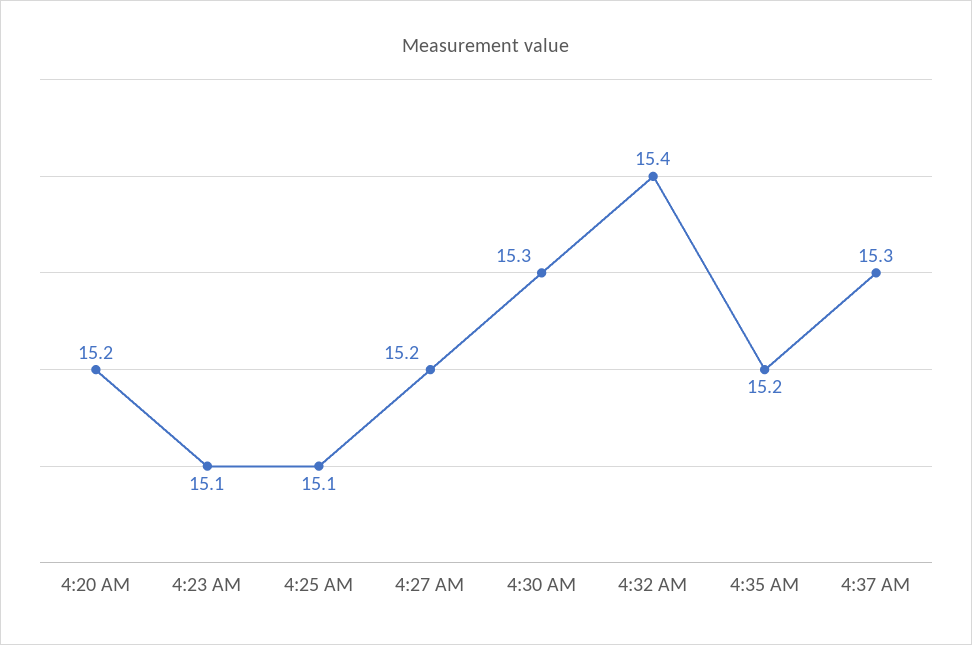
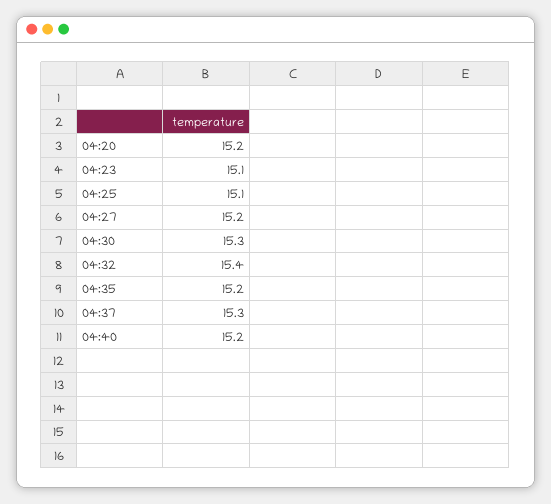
04:40: none -> 15.2

